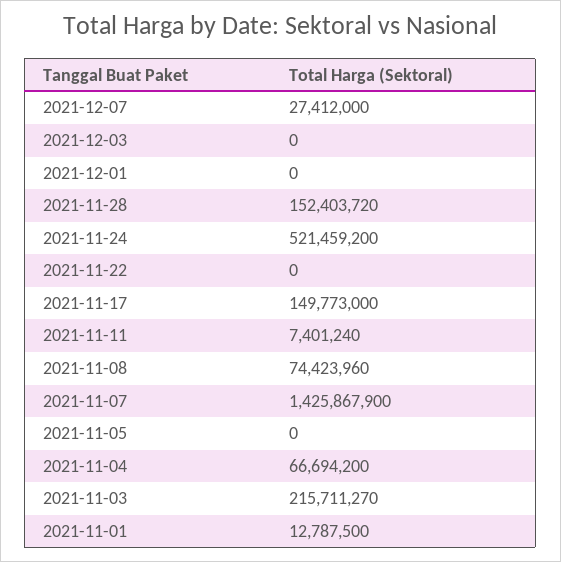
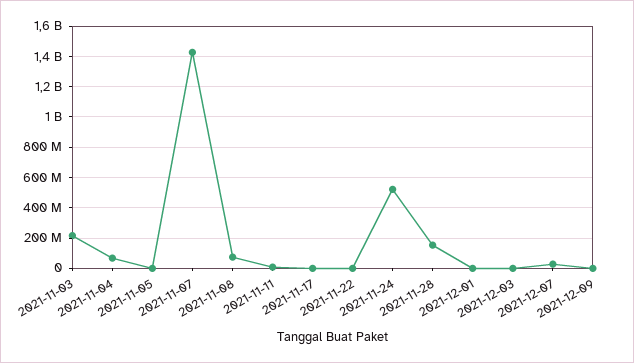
2021-11-17: 149773000 -> 0
2021-11-01: 12787500 -> none
2021-12-09: none -> 0

